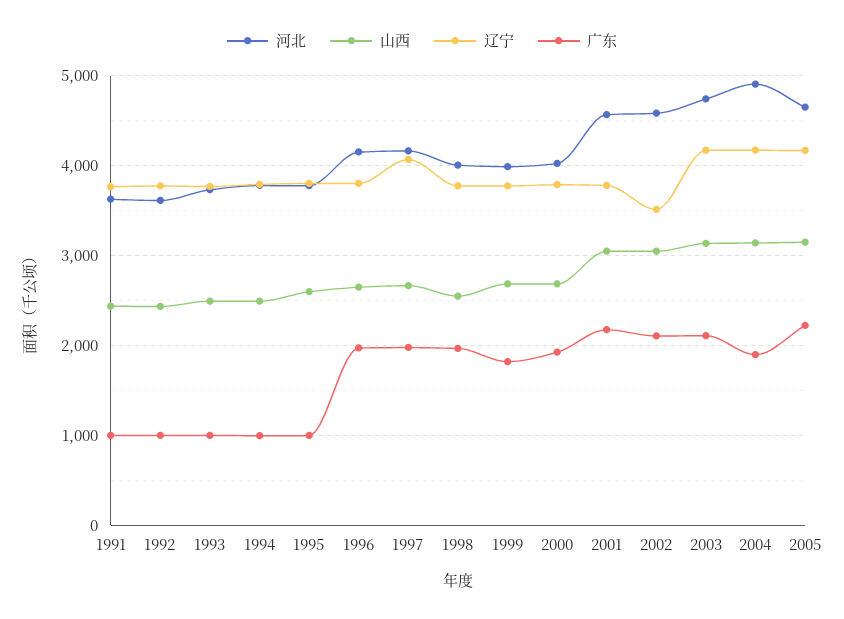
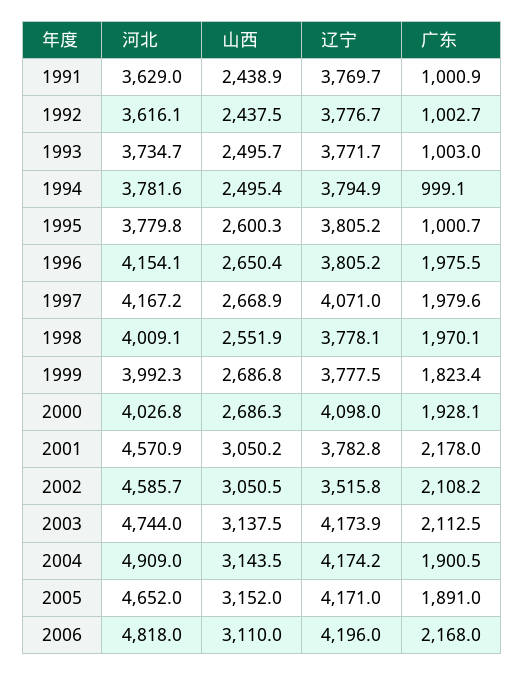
辽宁, 2000: 3800 -> 4098
广东, 2005: 2200 -> 1891
河北, 2006: none -> 4818
山西, 2006: none -> 3110
辽宁, 2006: none -> 4196
广东, 2006: none -> 2168

